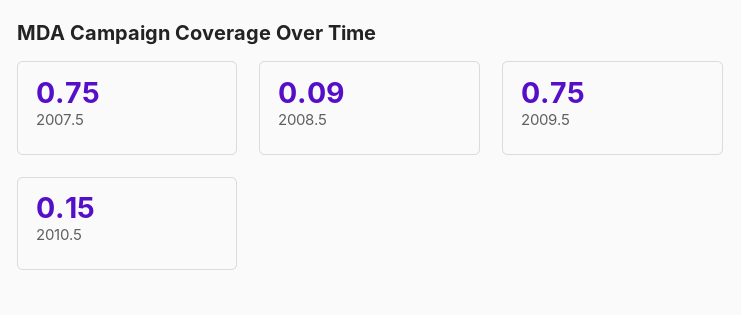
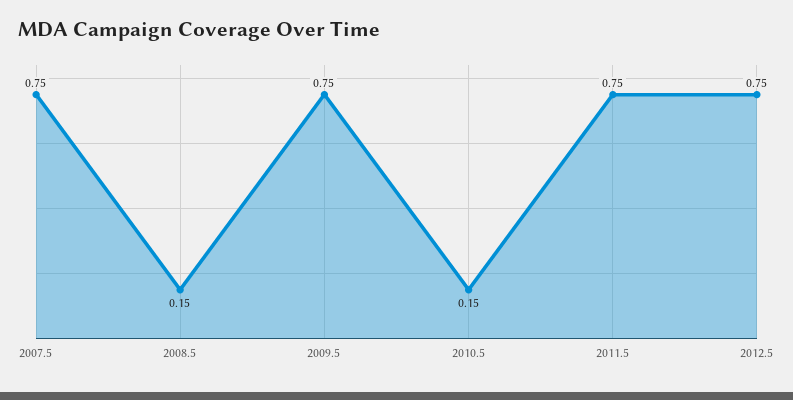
2008.5: 0.09 -> 0.15
2011.5: none -> 0.75
2012.5: none -> 0.75

